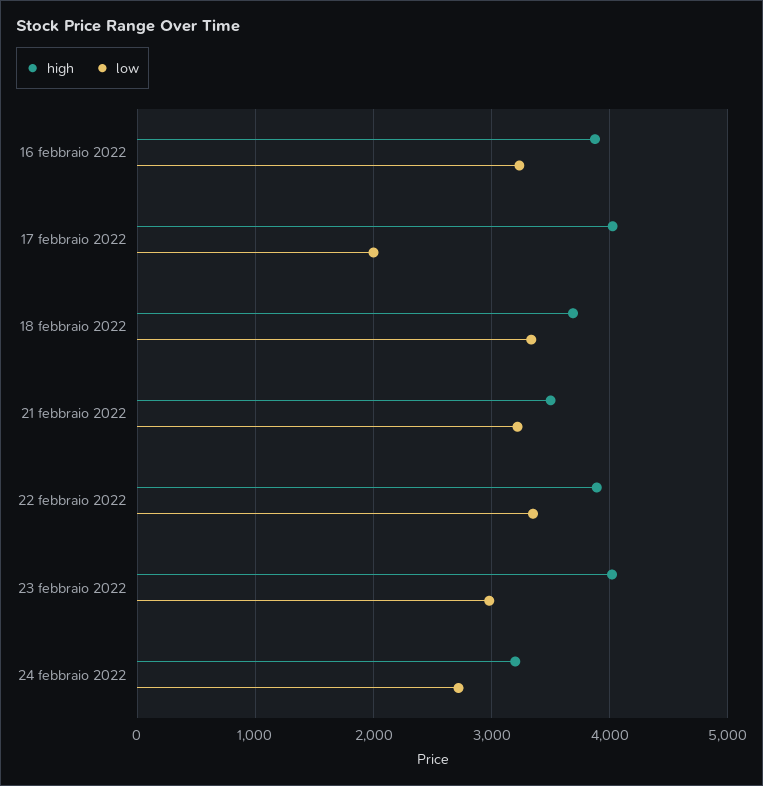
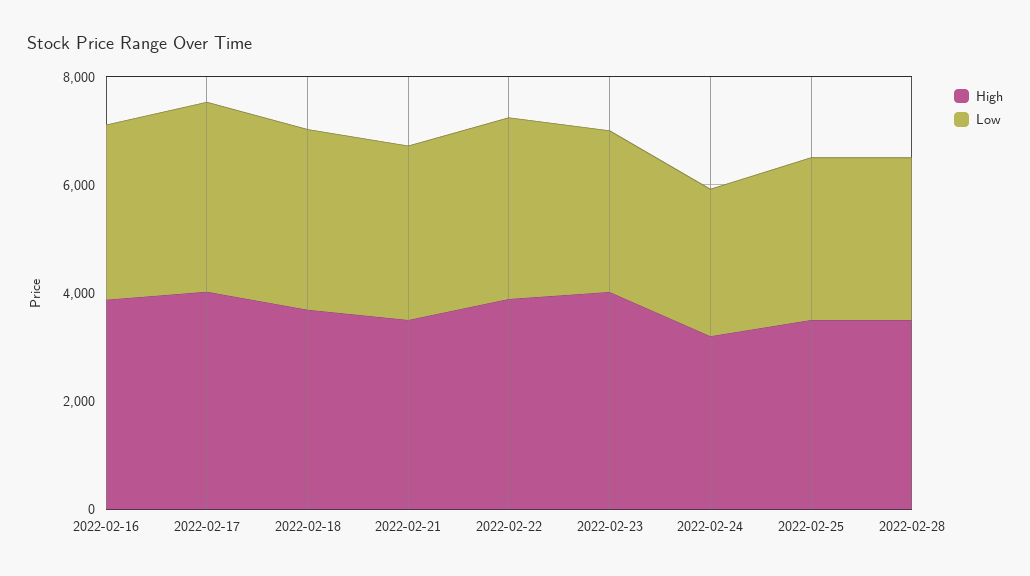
low, 17 febbraio 2022: 2000 -> 3500
high, 2022-02-25: none -> 3500
low, 2022-02-25: none -> 3000
high, 2022-02-28: none -> 3500
low, 2022-02-28: none -> 3000

